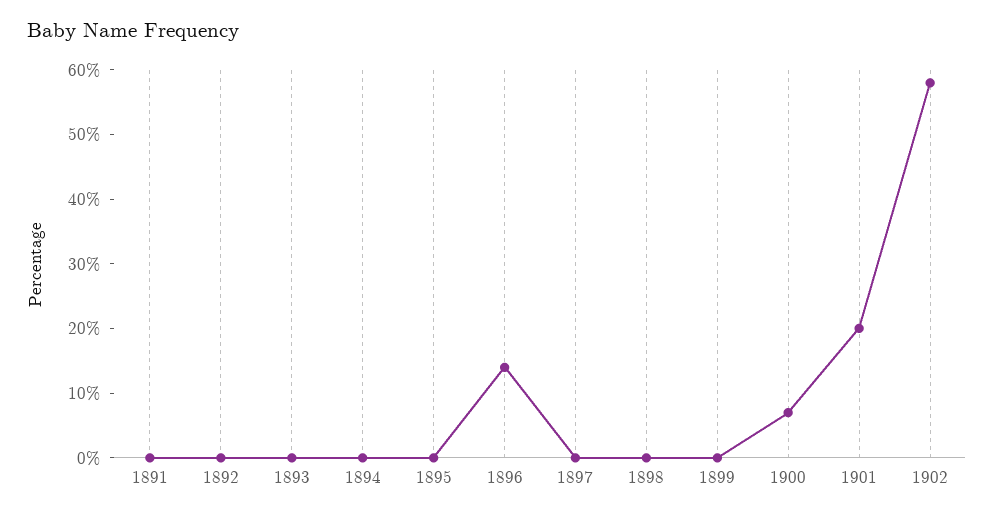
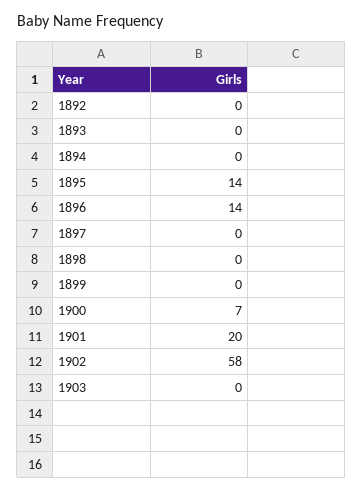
1891: 0 -> none
1895: 0 -> 14
1903: none -> 0

